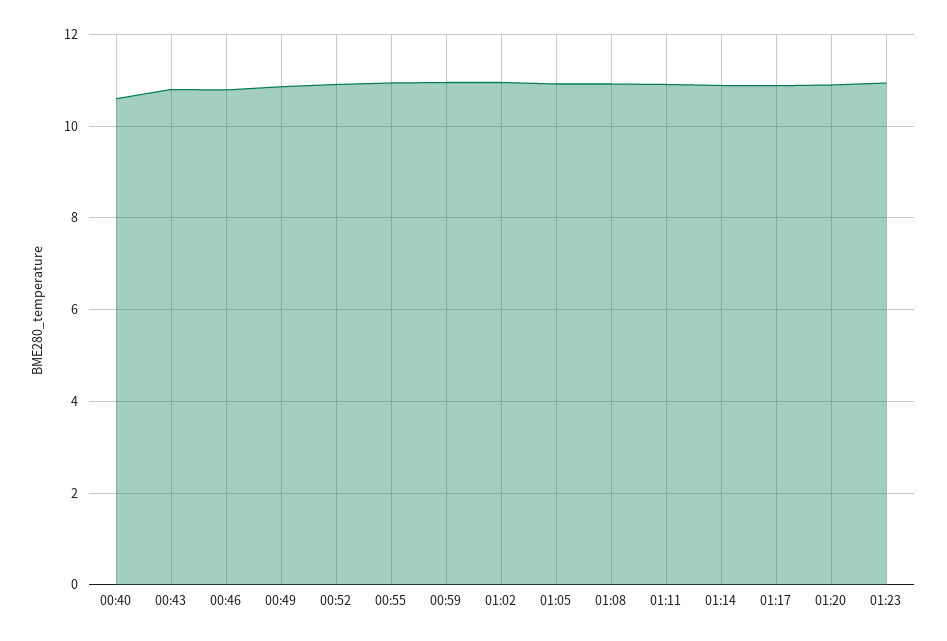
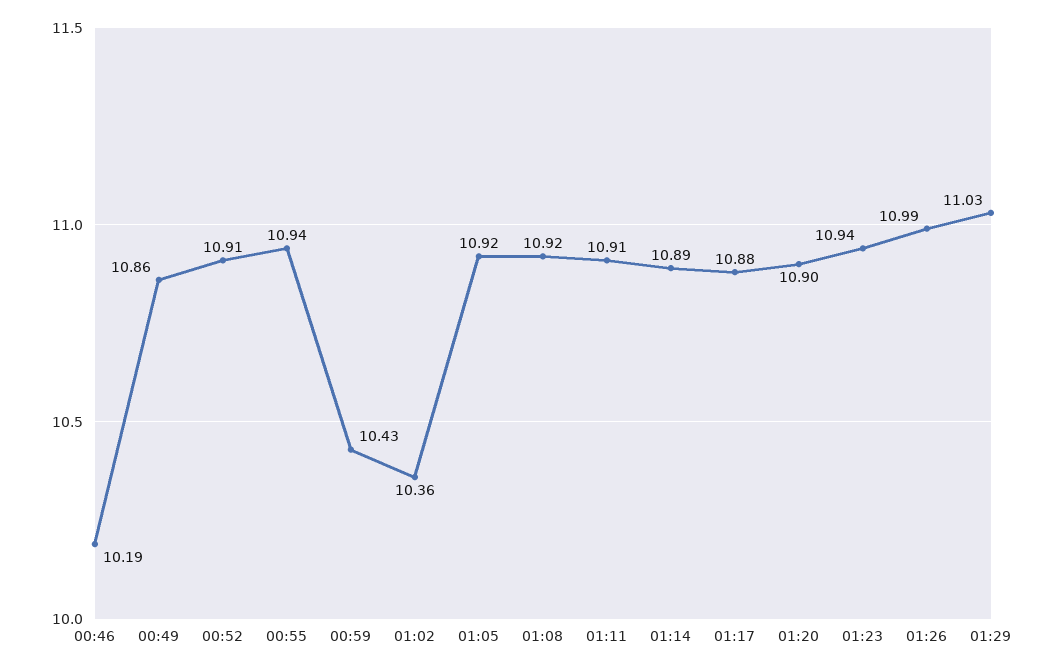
00:40: 10.6 -> none
00:43: 10.8 -> none
00:46: 10.8 -> 10.19
00:59: 11 -> 10.43
01:02: 11 -> 10.36
01:26: none -> 10.99
01:29: none -> 11.03

